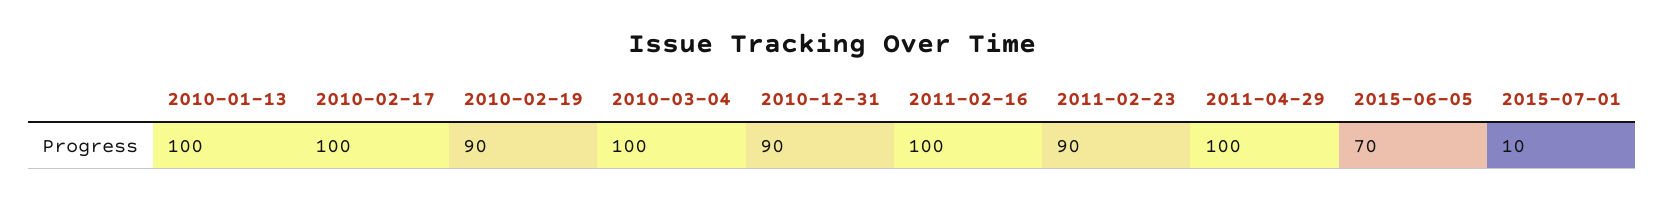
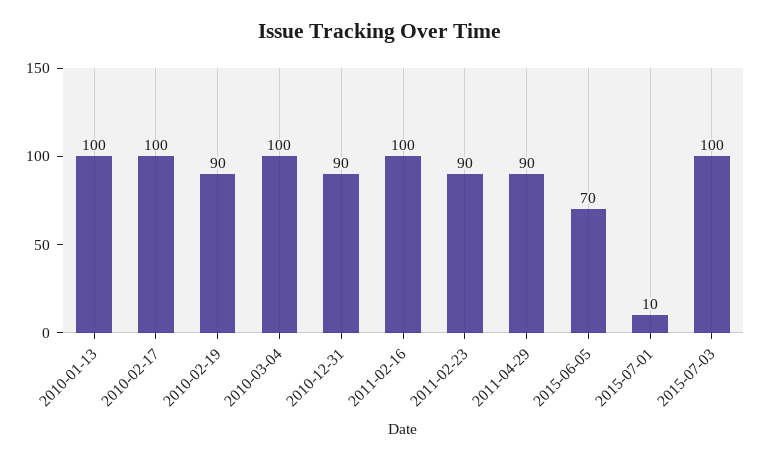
2011-04-29: 100 -> 90
2015-07-03: none -> 100

